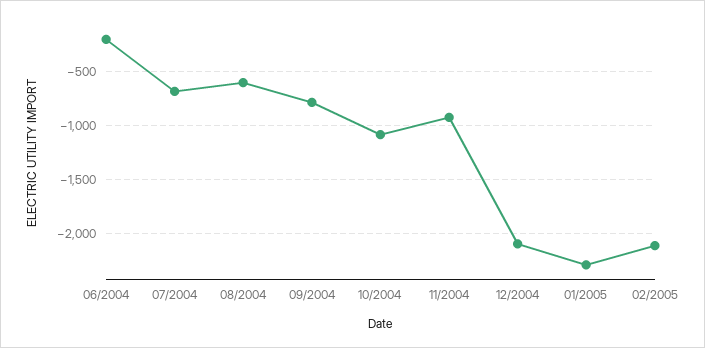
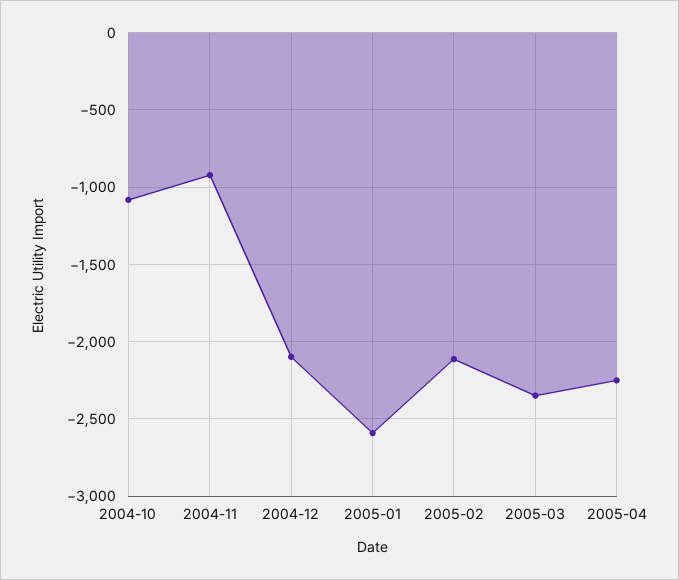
06/2004: -200 -> none
07/2004: -700 -> none
08/2004: -600 -> none
09/2004: -800 -> none
01/2005: -2300 -> -2600
2005-03: none -> -2350
2005-04: none -> -2250

